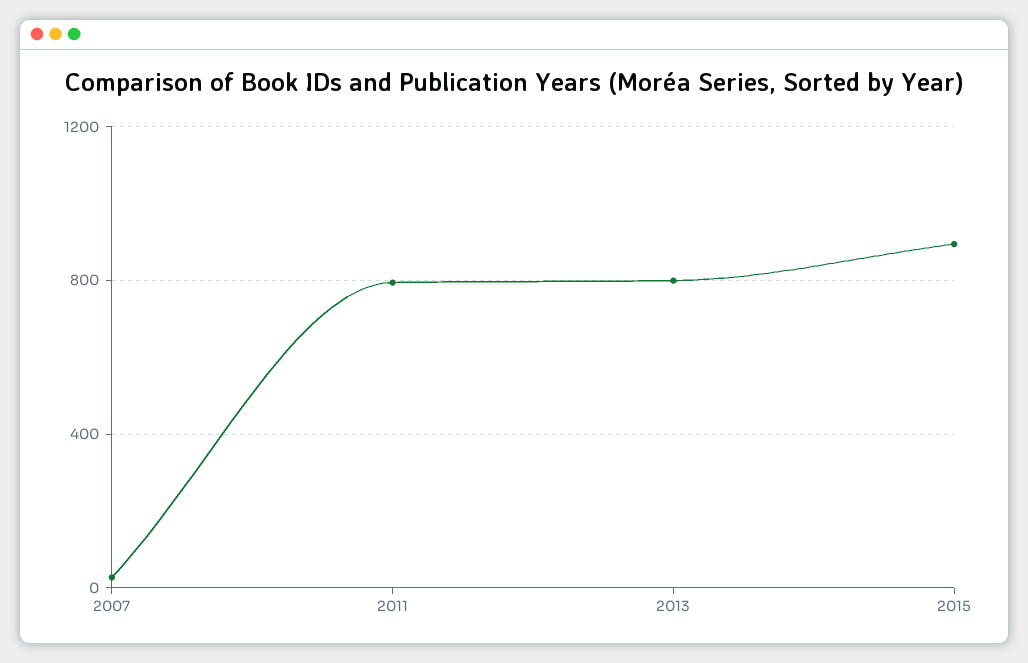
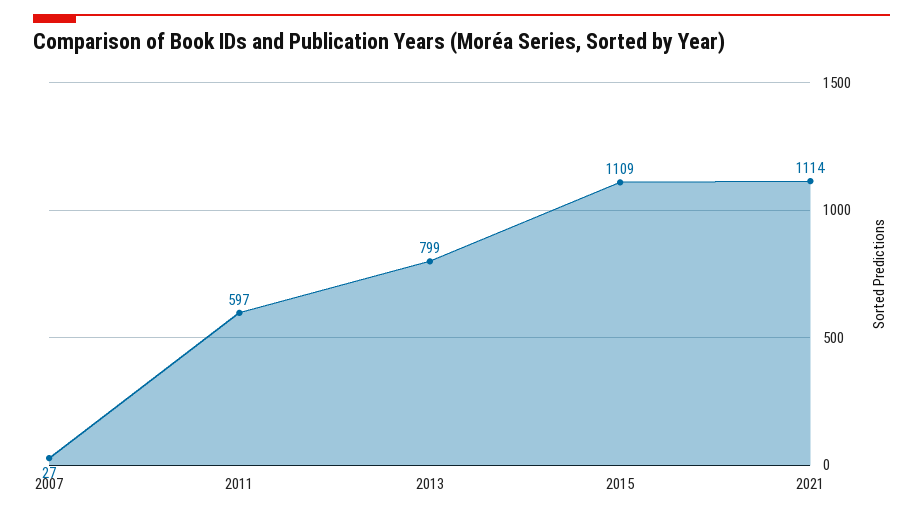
2011: 800 -> 597
2015: 900 -> 1109
2021: none -> 1114

